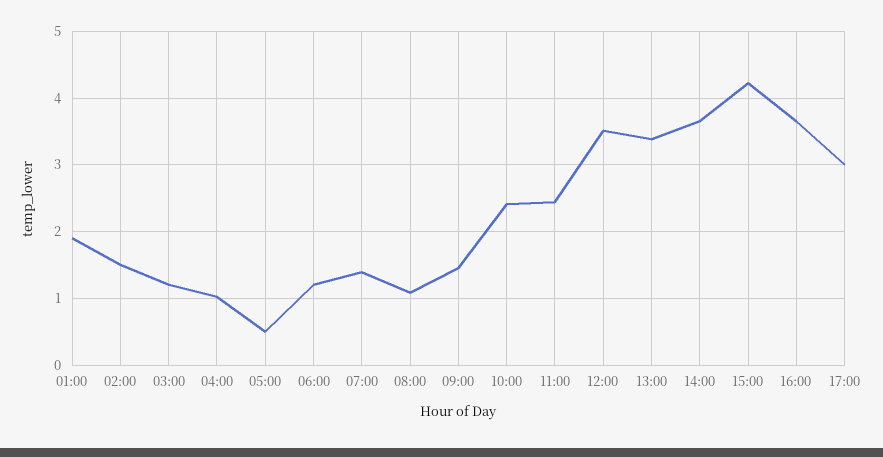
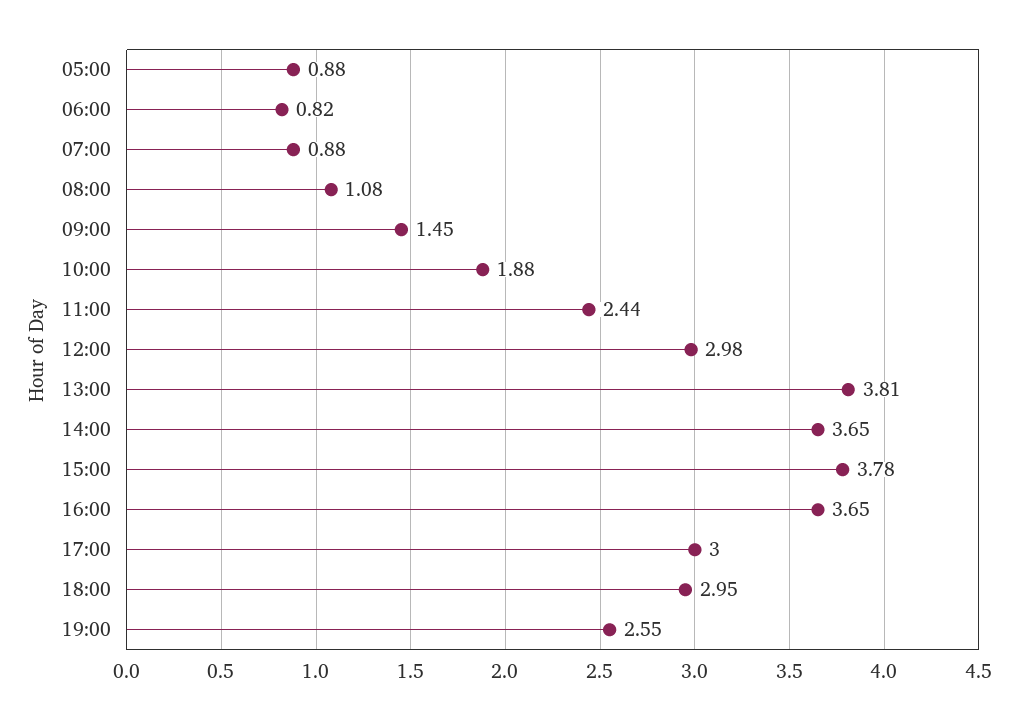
01:00: 1.9 -> none
02:00: 1.5 -> none
03:00: 1.2 -> none
04:00: 1 -> none
05:00: 0.5 -> 0.88
06:00: 1.2 -> 0.82
07:00: 1.4 -> 0.88
10:00: 2.4 -> 1.88
12:00: 3.5 -> 2.98
13:00: 3.4 -> 3.81
15:00: 4.2 -> 3.78
18:00: none -> 2.95
19:00: none -> 2.55

